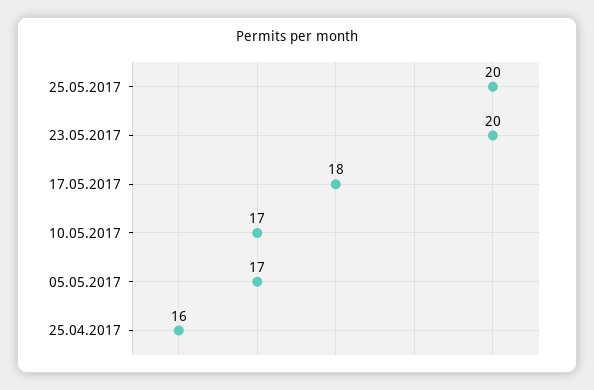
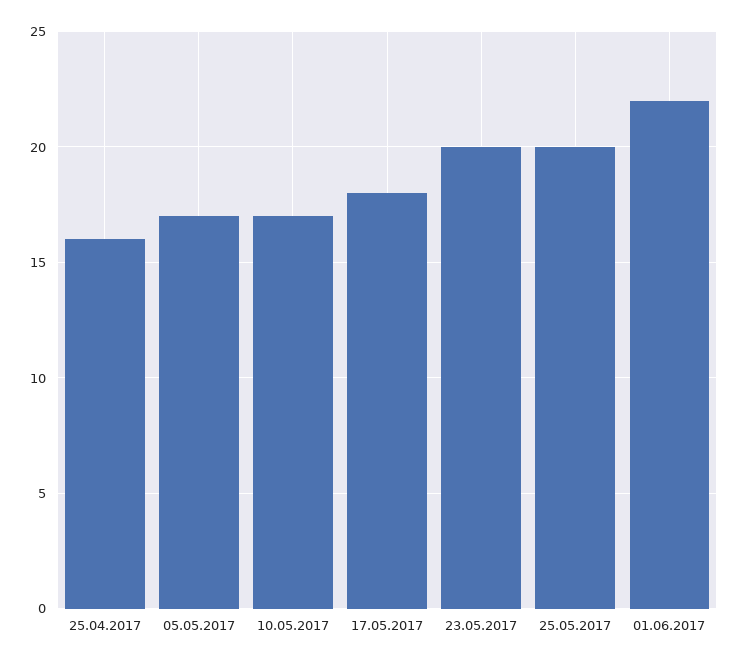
01.06.2017: none -> 22

